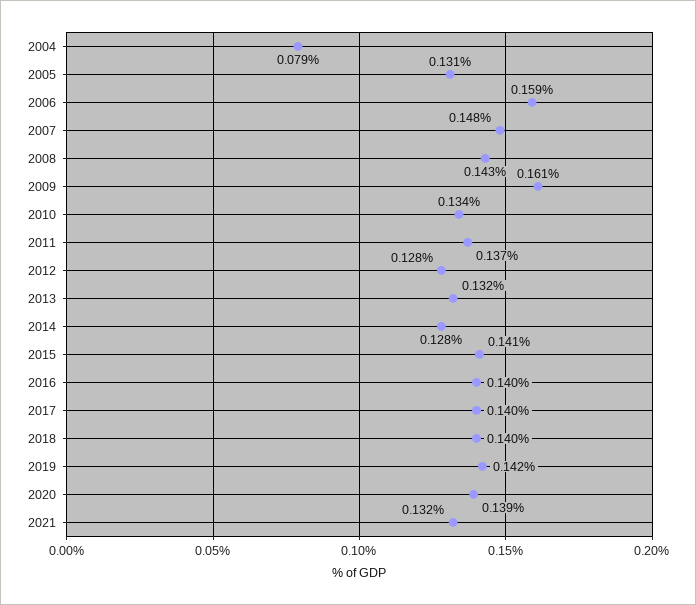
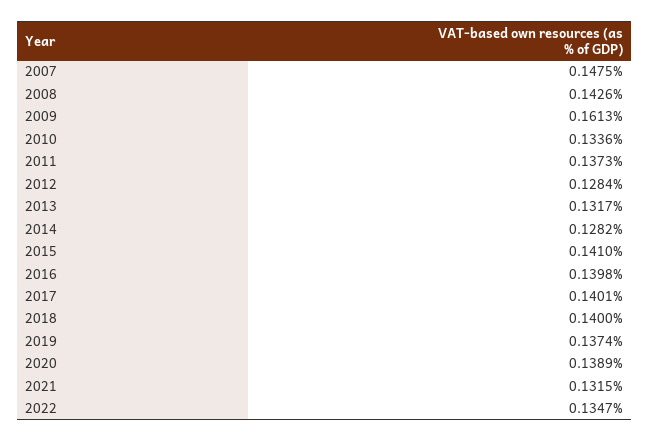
2004: 0.079 -> none
2005: 0.131 -> none
2006: 0.159 -> none
2019: 0.142 -> 0.1374
2022: none -> 0.1347

